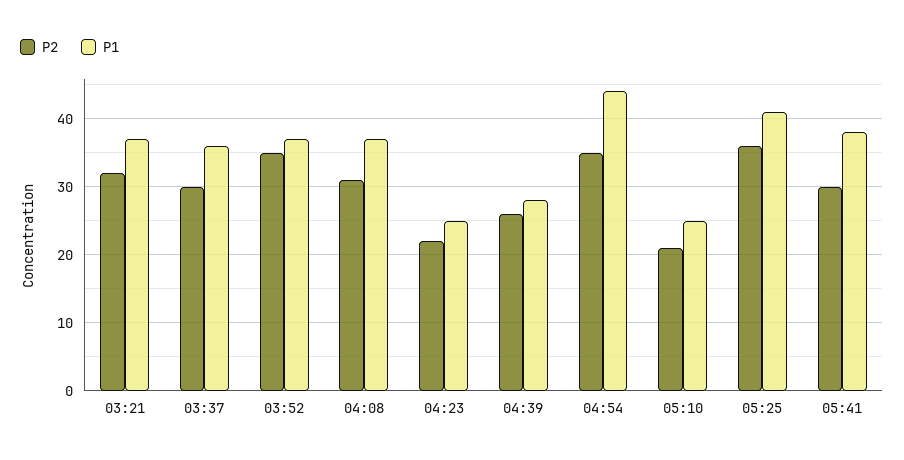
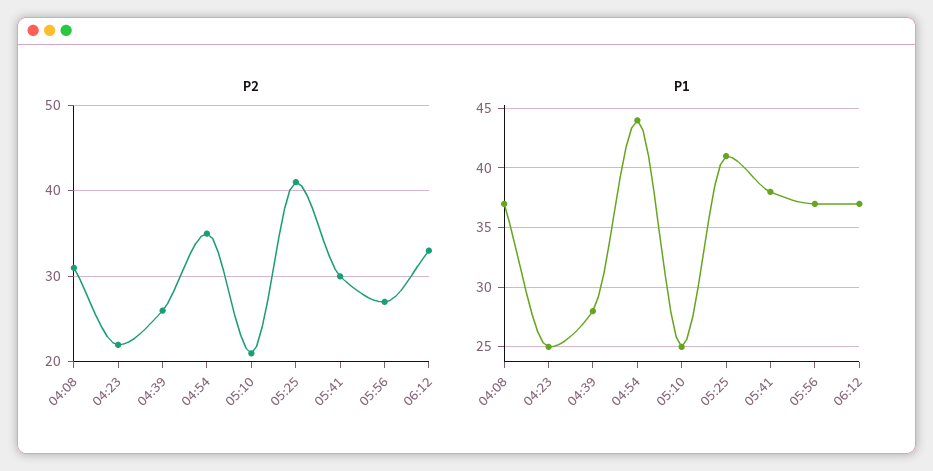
P2, 03:21: 32 -> none
P1, 03:21: 37 -> none
P2, 03:37: 30 -> none
P1, 03:37: 36 -> none
P2, 03:52: 35 -> none
P1, 03:52: 37 -> none
P2, 05:25: 36 -> 41
P2, 05:56: none -> 27
P2, 06:12: none -> 33
P1, 05:56: none -> 37
P1, 06:12: none -> 37

